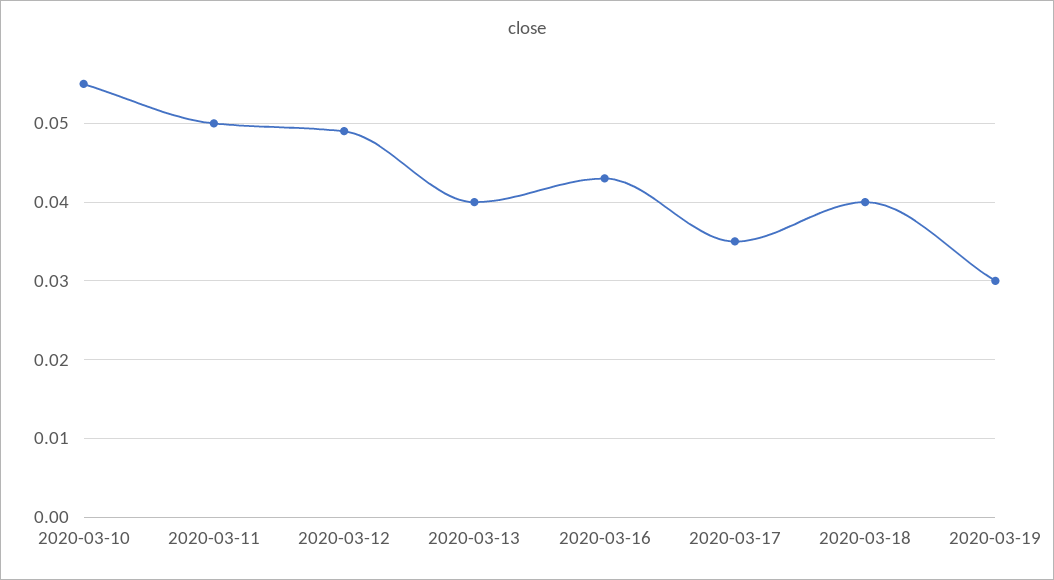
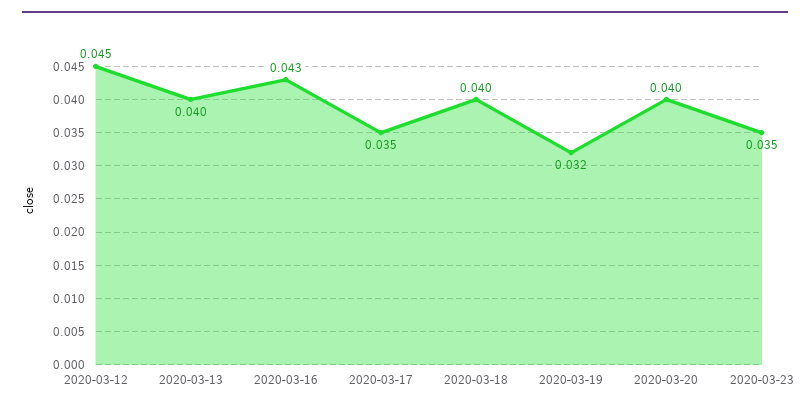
2020-03-10: 0.055 -> none
2020-03-11: 0.05 -> none
2020-03-12: 0.049 -> 0.045
2020-03-19: 0.03 -> 0.032
2020-03-20: none -> 0.04
2020-03-23: none -> 0.035

